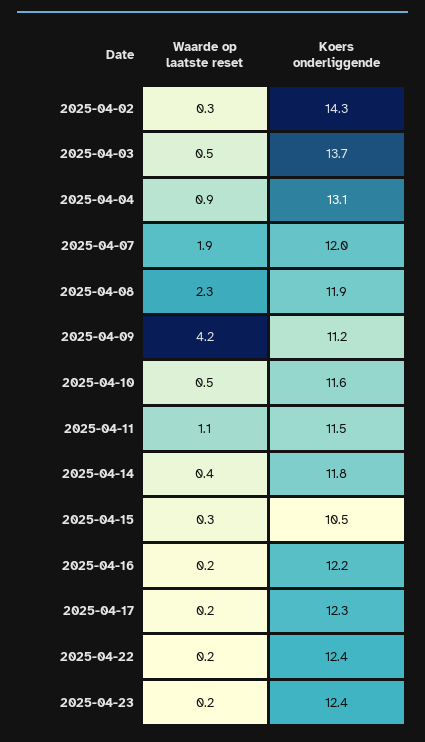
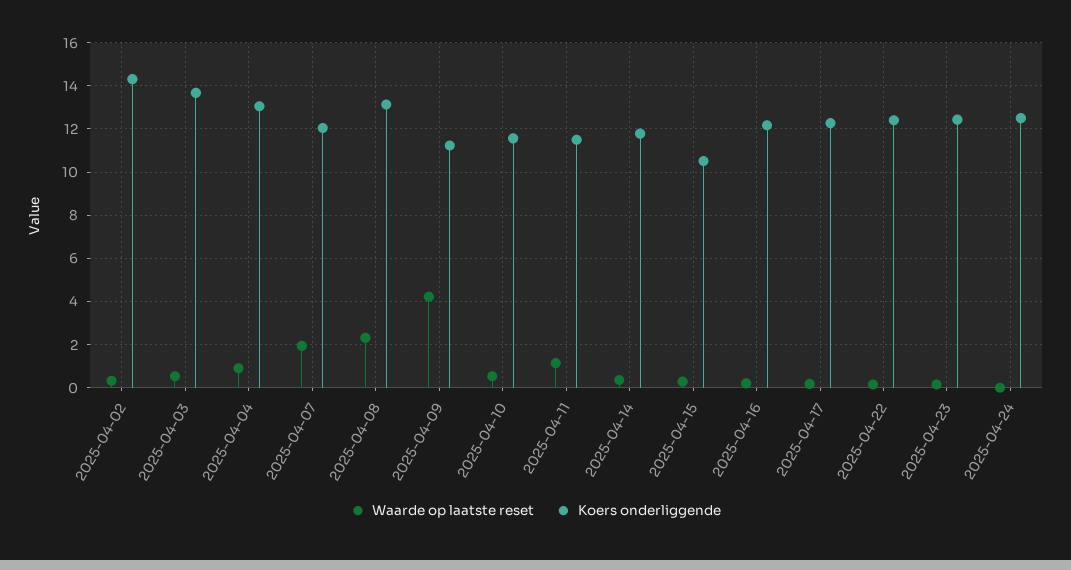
Koers onderliggende, 2025-04-08: 11.9 -> 13
Waarde op laatste reset, 2025-04-24: none -> 0
Koers onderliggende, 2025-04-24: none -> 12.5

